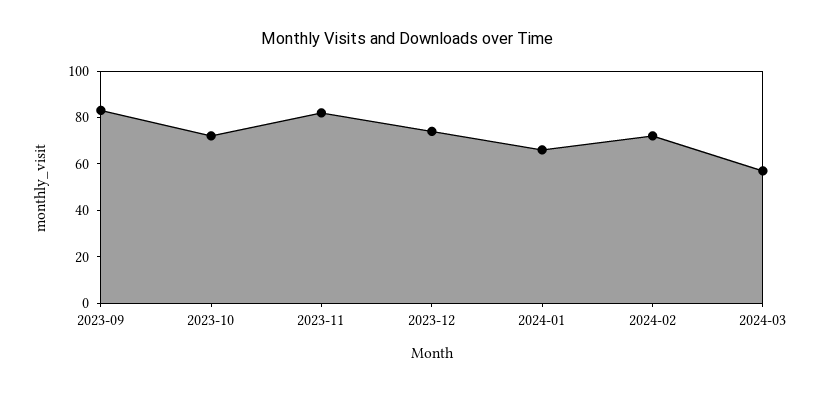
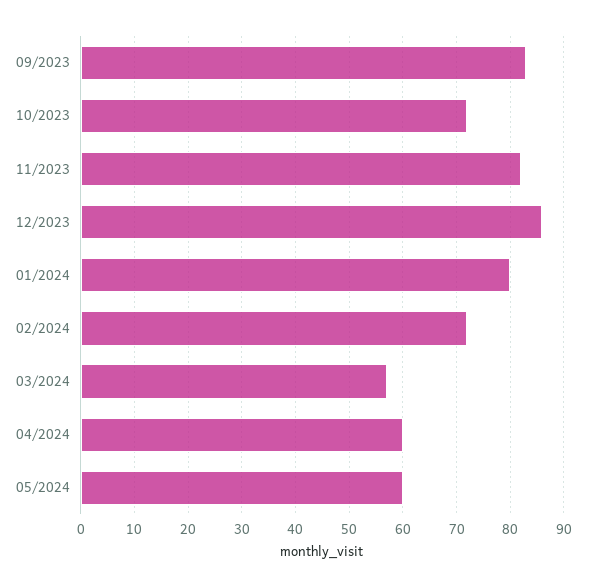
2023-12: 75 -> 85
2024-01: 65 -> 80
04/2024: none -> 60
05/2024: none -> 60

